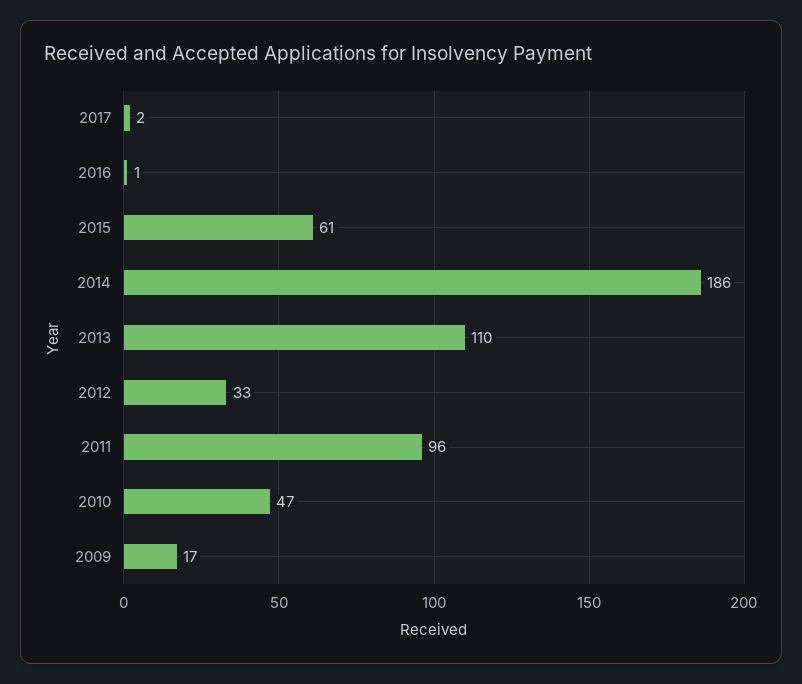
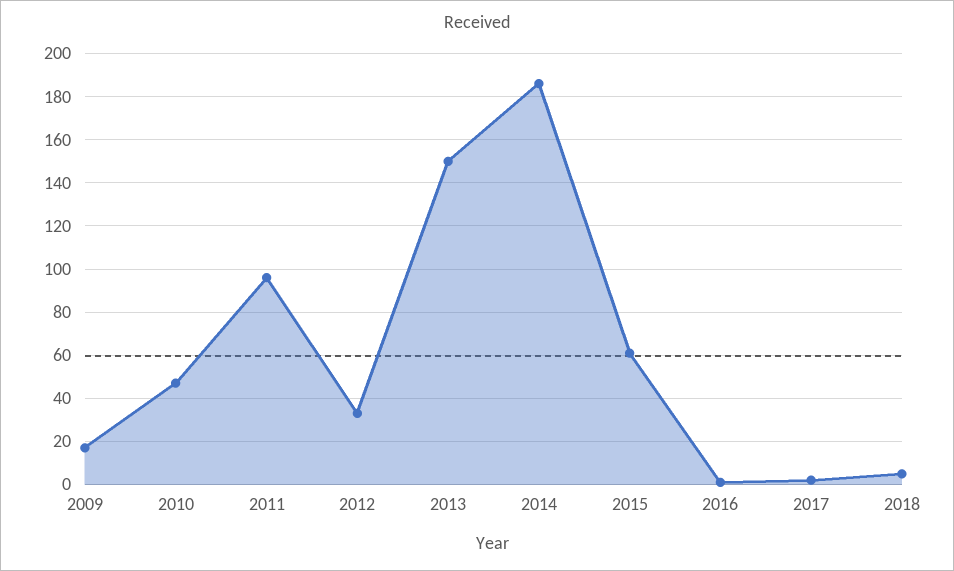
2013: 110 -> 150
2018: none -> 5

